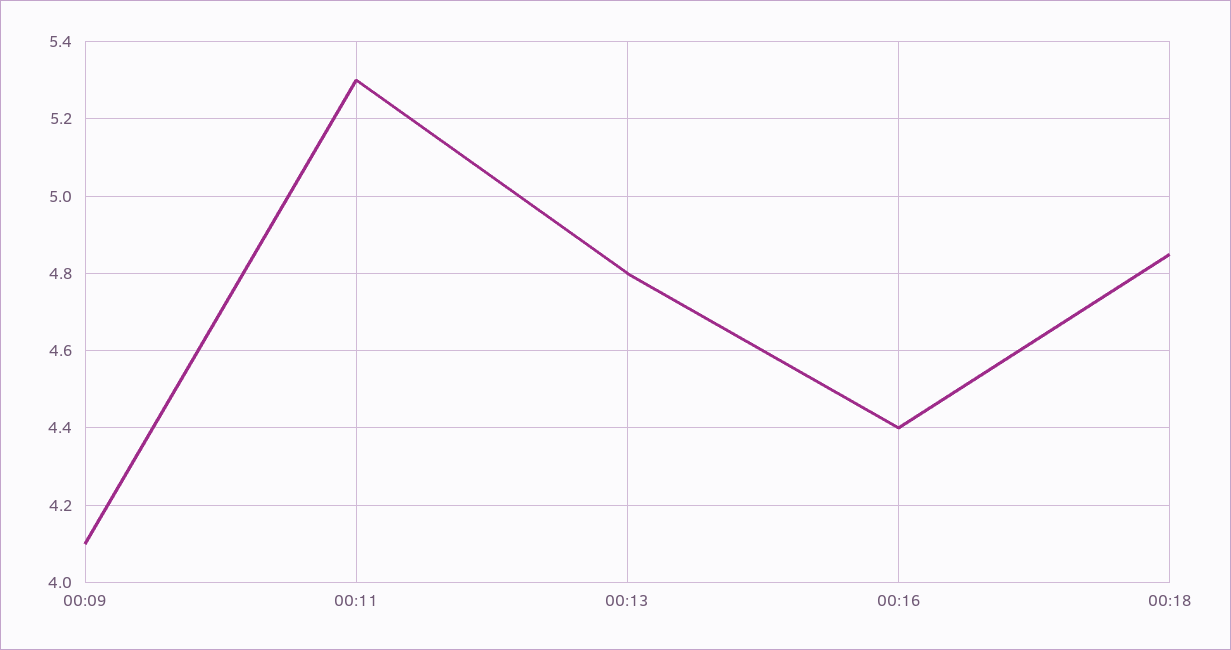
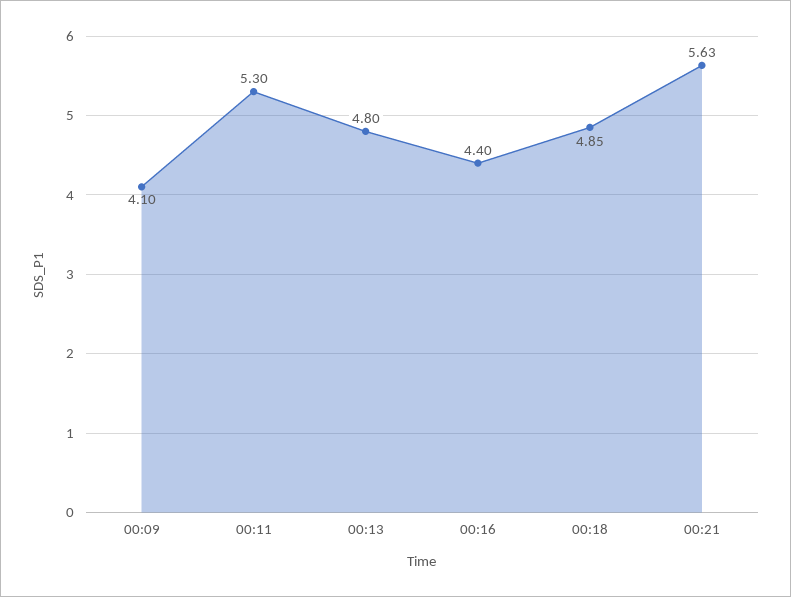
00:21: none -> 5.63

